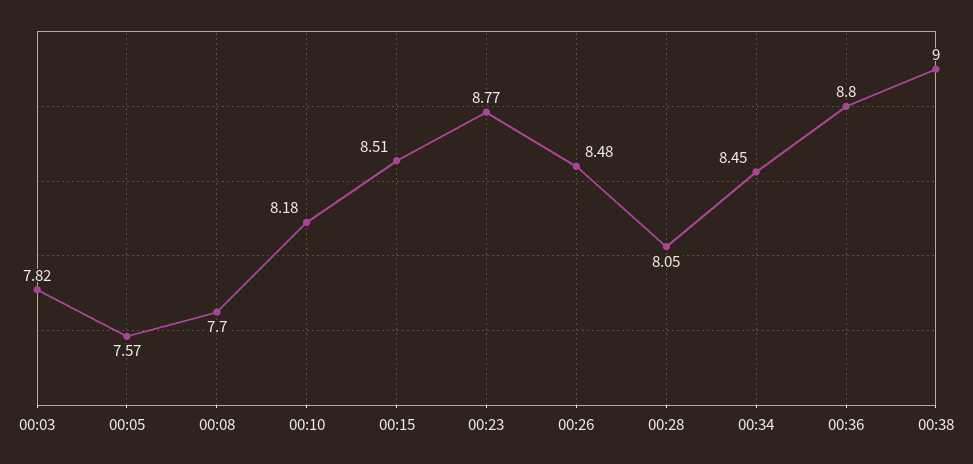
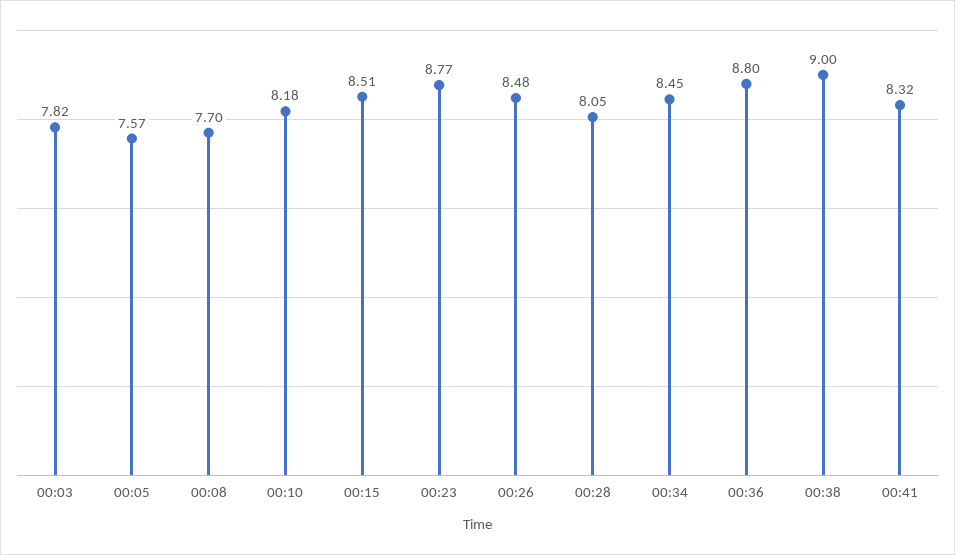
00:41: none -> 8.32

